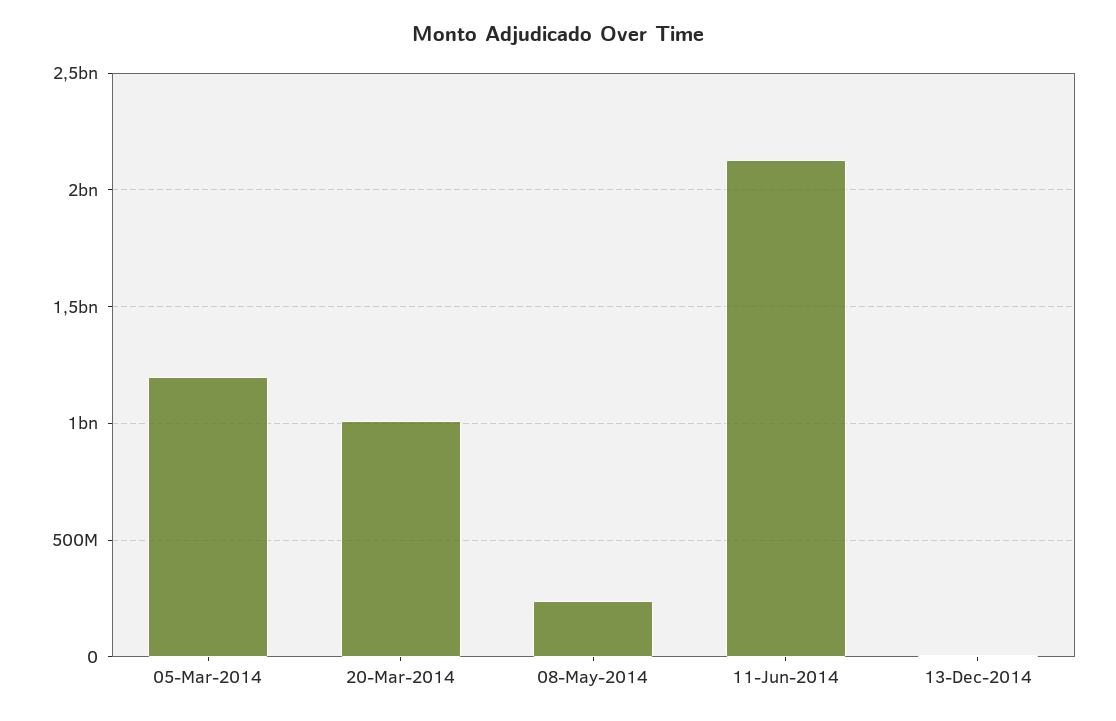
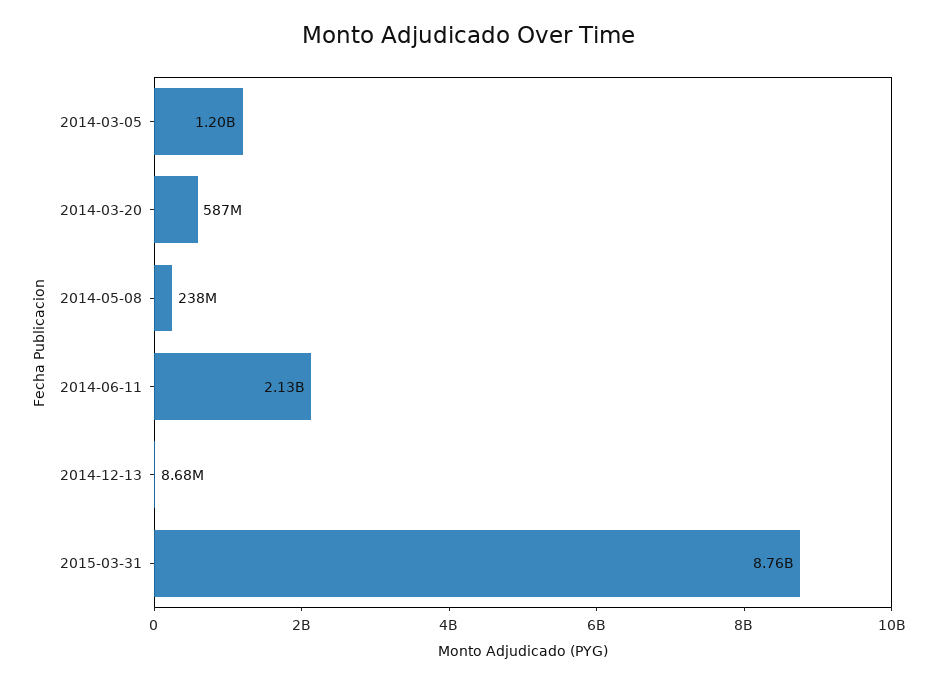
20-Mar-2014: 1000000000 -> 587000000
2015-03-31: none -> 8760000000

